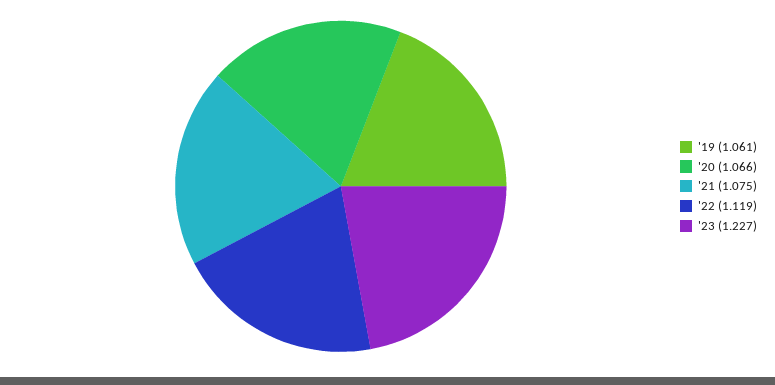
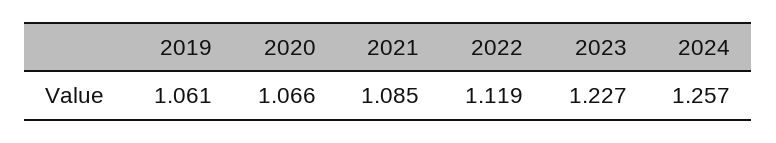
'21: 1.075 -> 1.085
2024: none -> 1.257

